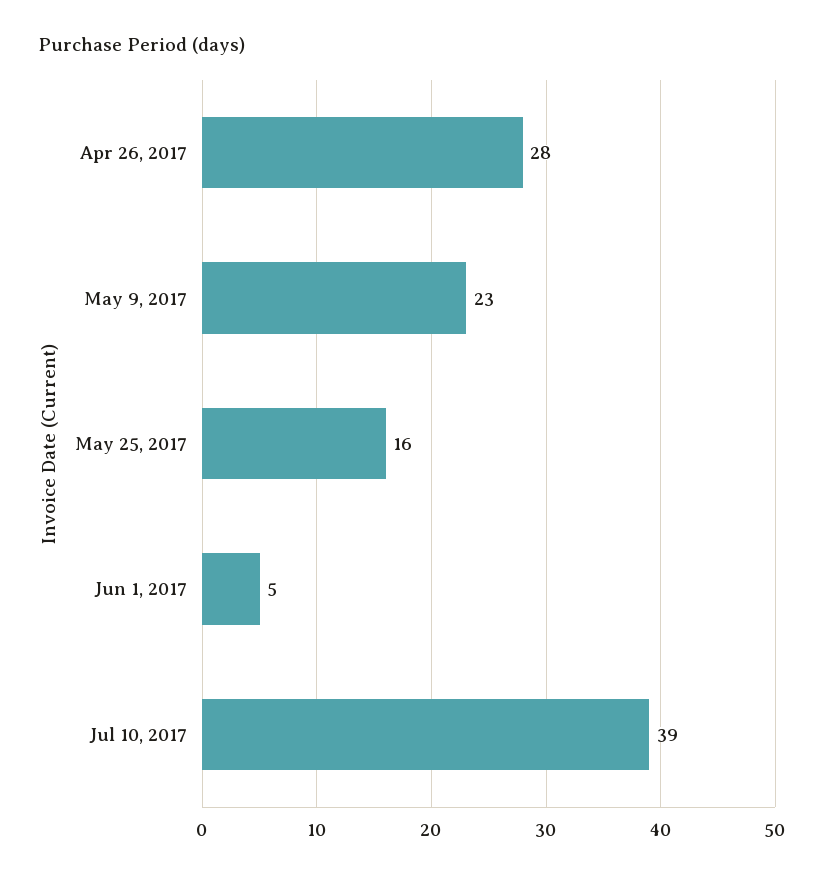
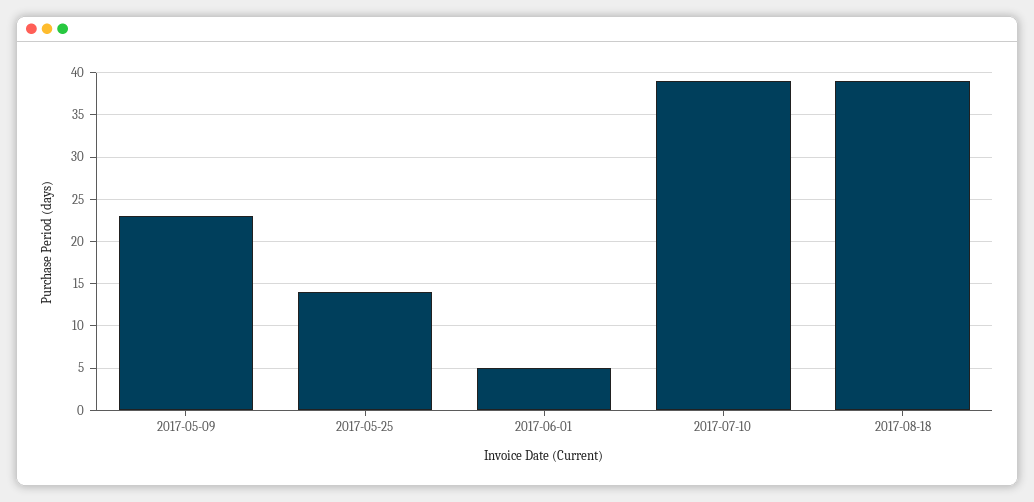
Apr 26, 2017: 28 -> none
May 25, 2017: 16 -> 14
2017-08-18: none -> 39

